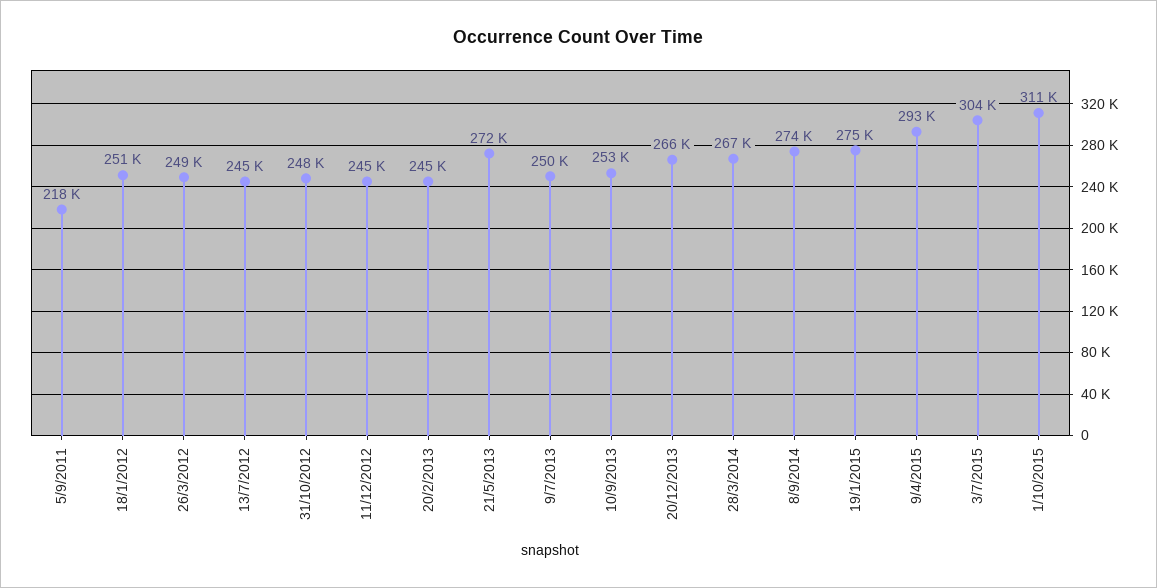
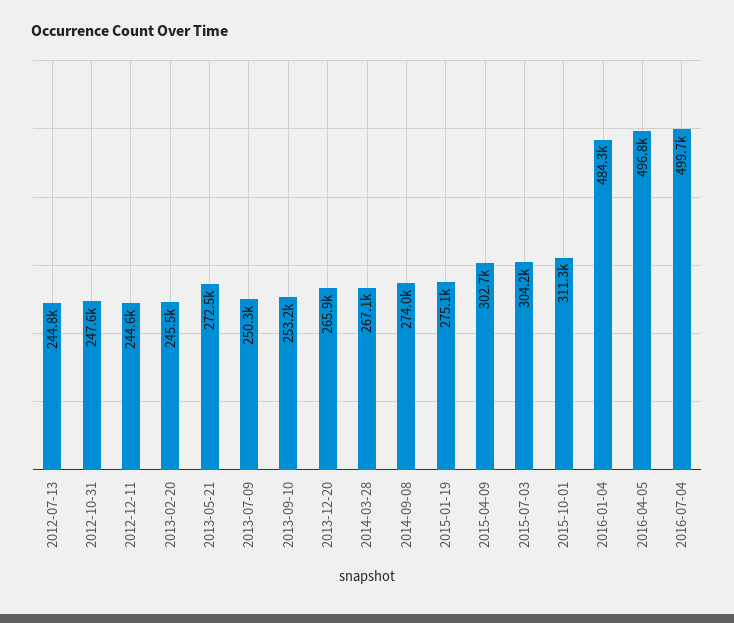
5/9/2011: 218000 -> none
18/1/2012: 251000 -> none
26/3/2012: 249000 -> none
9/4/2015: 293000 -> 302700
2016-01-04: none -> 484300
2016-04-05: none -> 496800
2016-07-04: none -> 499700

